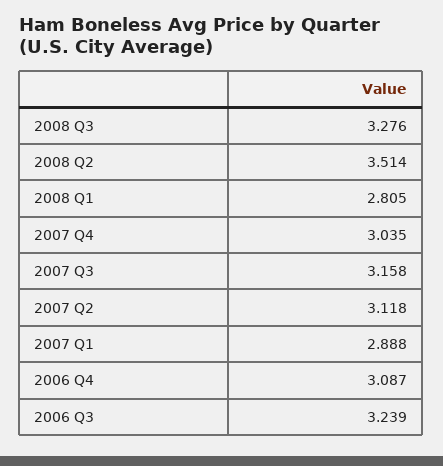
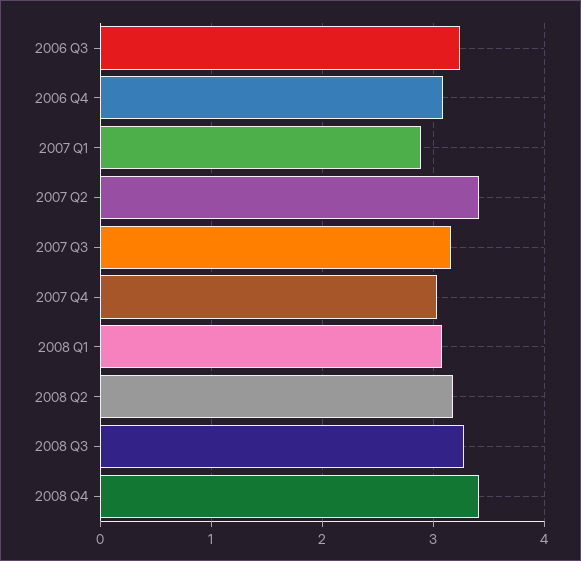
2008 Q2: 3.514 -> 3.2
2008 Q1: 2.805 -> 3.1
2007 Q2: 3.118 -> 3.4
2008 Q4: none -> 3.4

